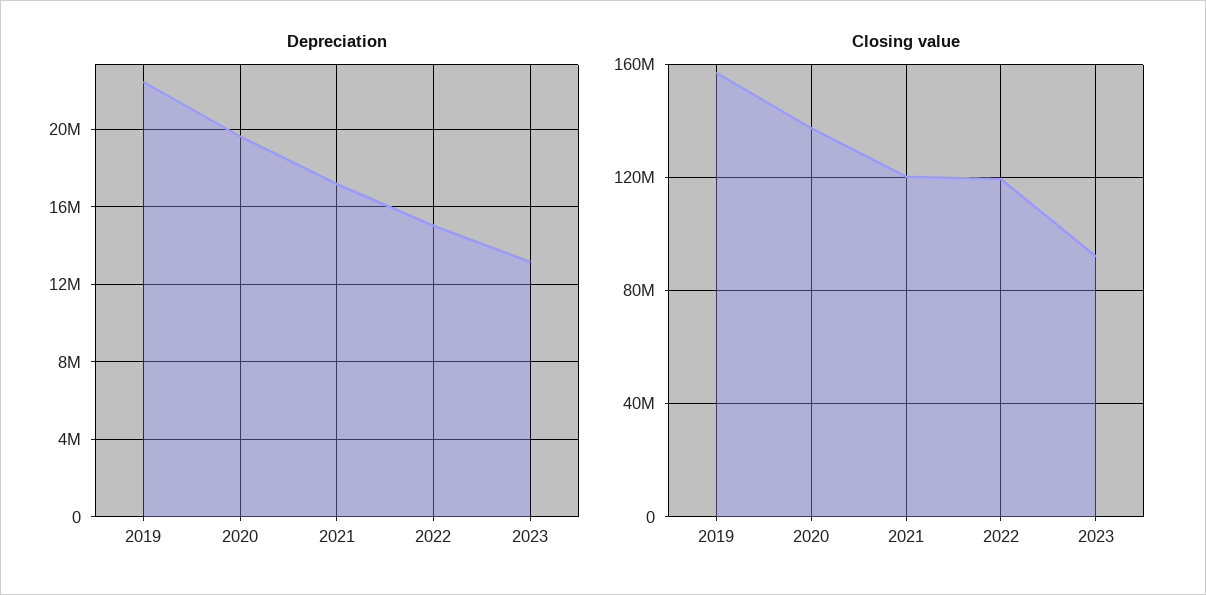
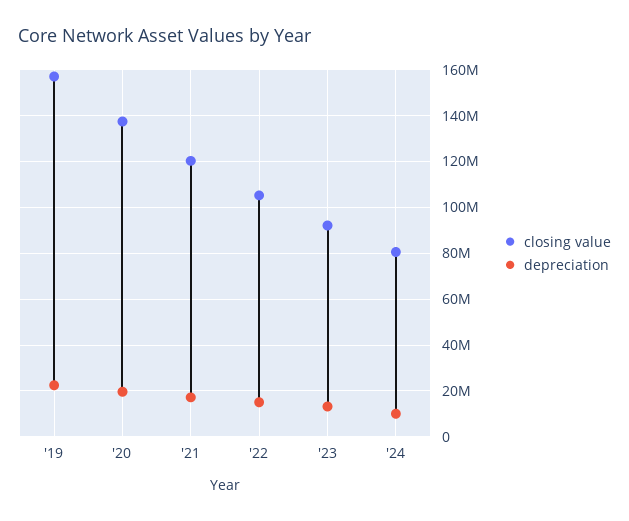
Closing value, 2022: 120000000 -> 105000000
Closing value, '24: none -> 80000000
Depreciation, '24: none -> 10000000

